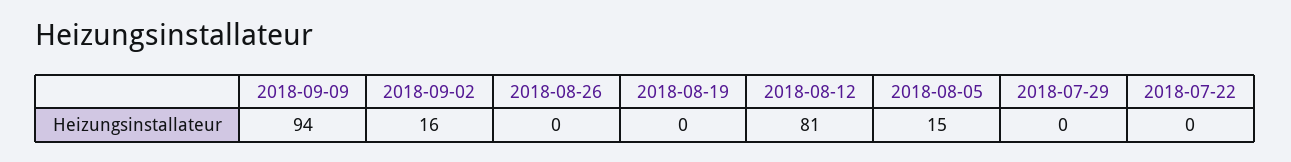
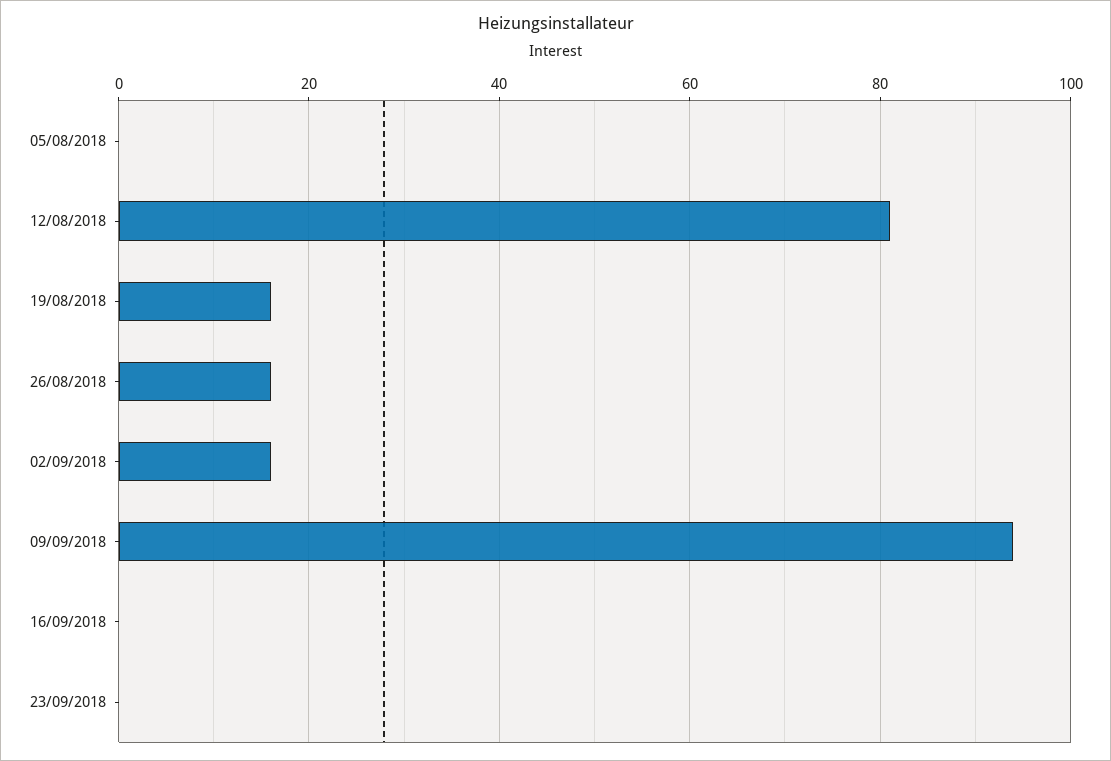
2018-08-26: 0 -> 15
2018-08-19: 0 -> 15
2018-08-05: 15 -> 0
2018-07-29: 0 -> none
2018-07-22: 0 -> none
16/09/2018: none -> 0
23/09/2018: none -> 0

